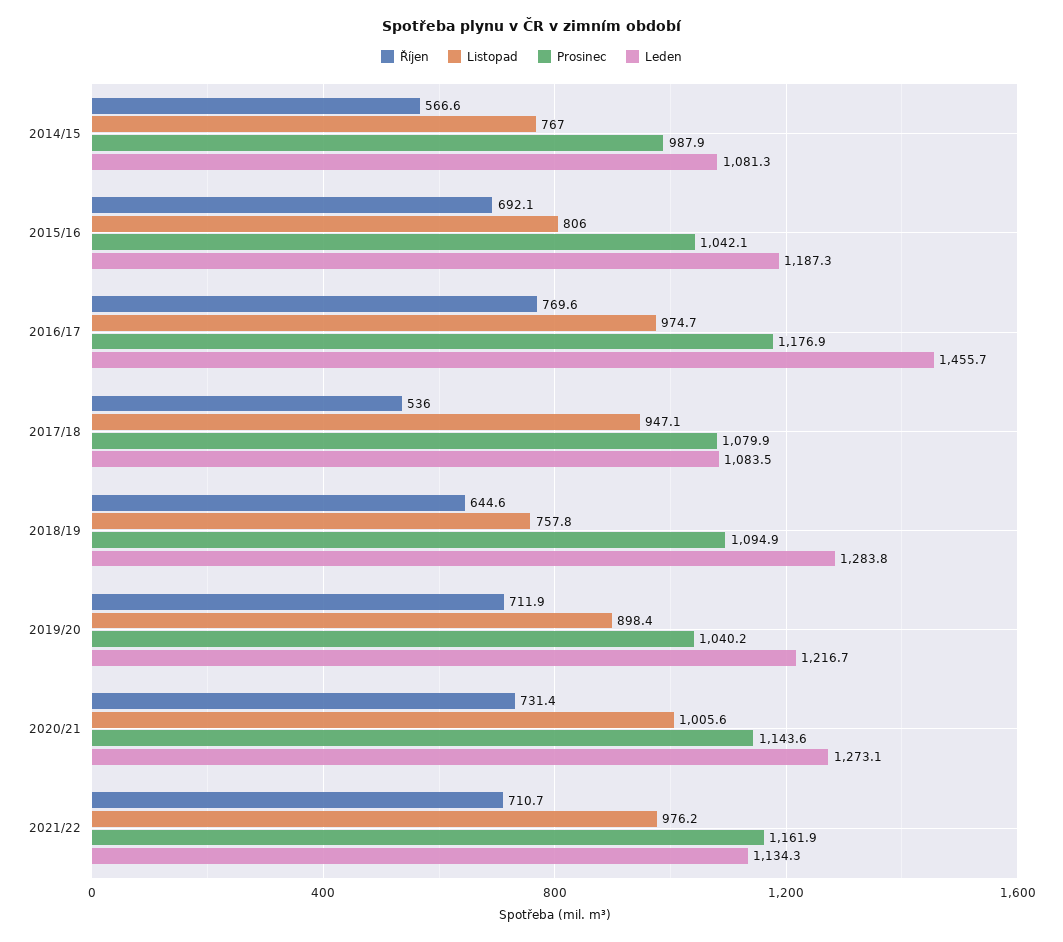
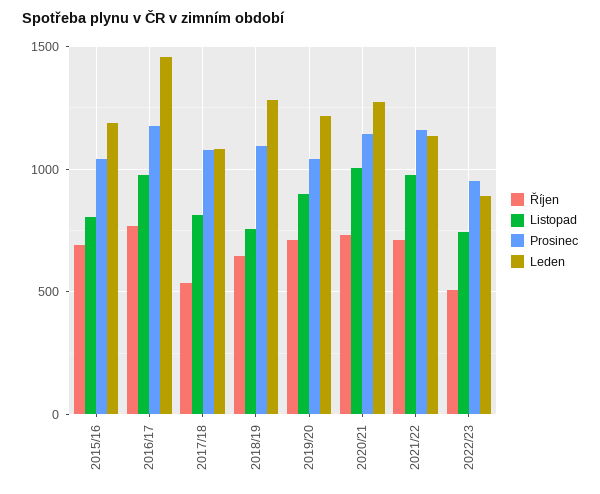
Říjen, 2014/15: 566.6 -> none
Listopad, 2014/15: 767 -> none
Prosinec, 2014/15: 987.9 -> none
Leden, 2014/15: 1081.3 -> none
Listopad, 2017/18: 947.1 -> 800
Říjen, 2022/23: none -> 500
Listopad, 2022/23: none -> 750
Prosinec, 2022/23: none -> 950
Leden, 2022/23: none -> 900

